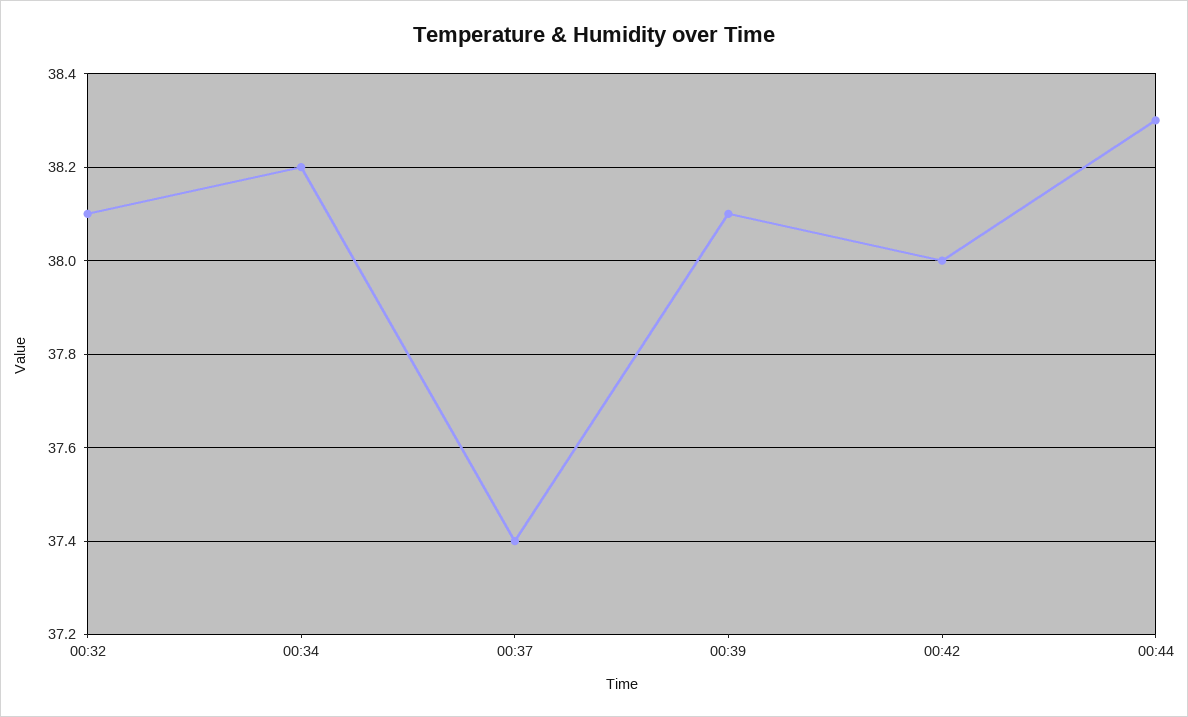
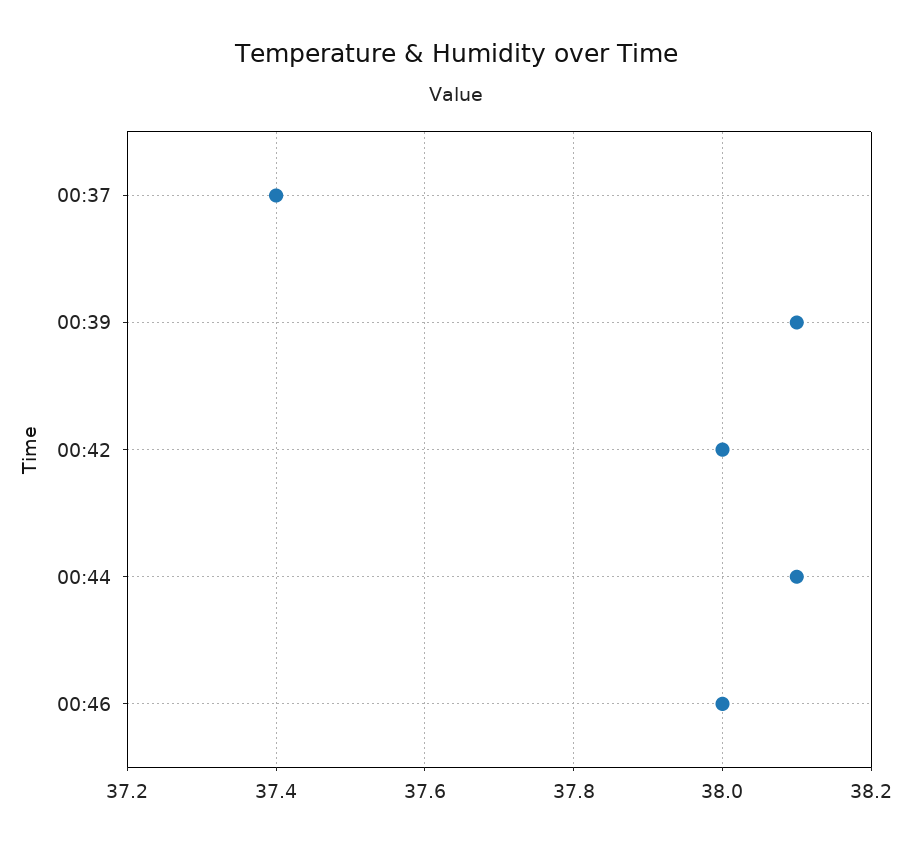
00:32: 38.1 -> none
00:34: 38.2 -> none
00:44: 38.3 -> 38.1
00:46: none -> 38

